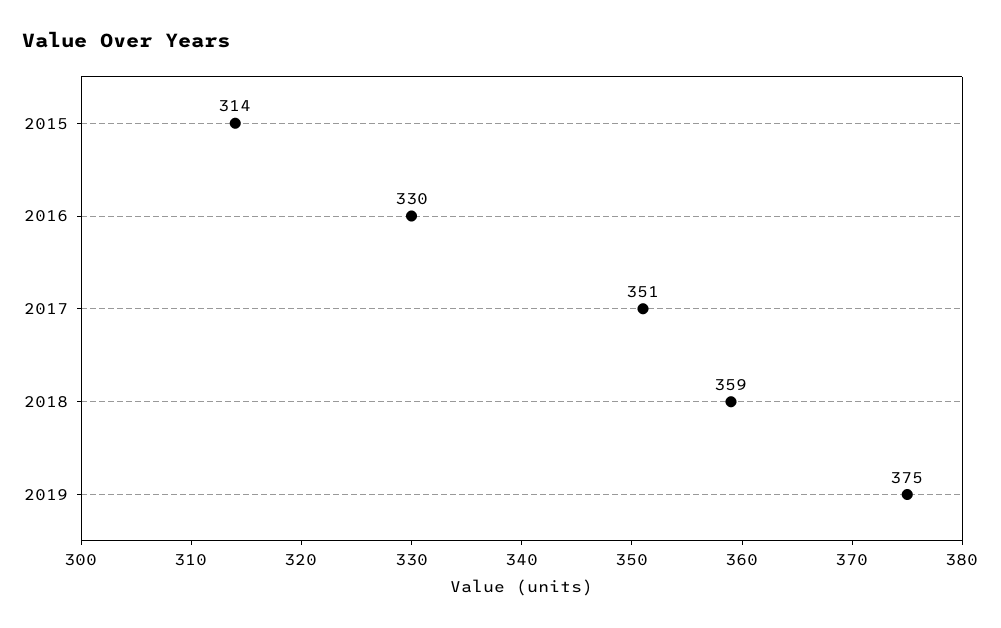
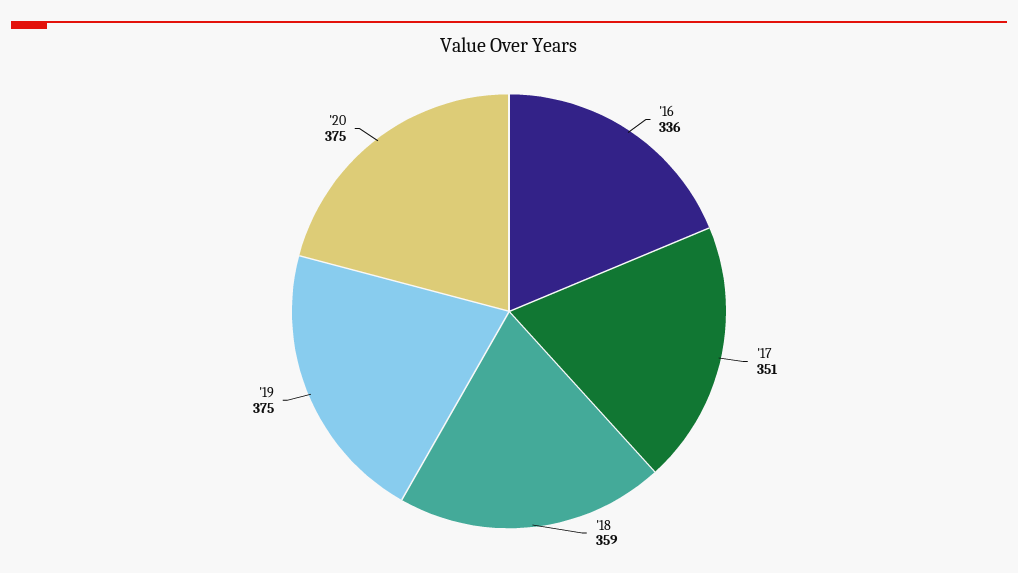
2015: 314 -> none
2016: 330 -> 336
'20: none -> 375

